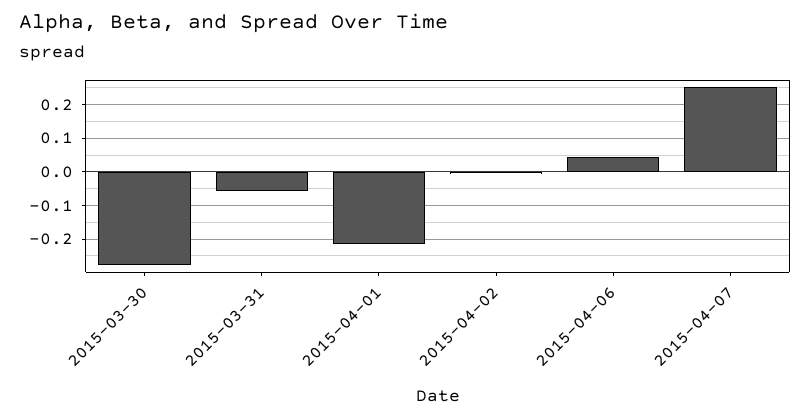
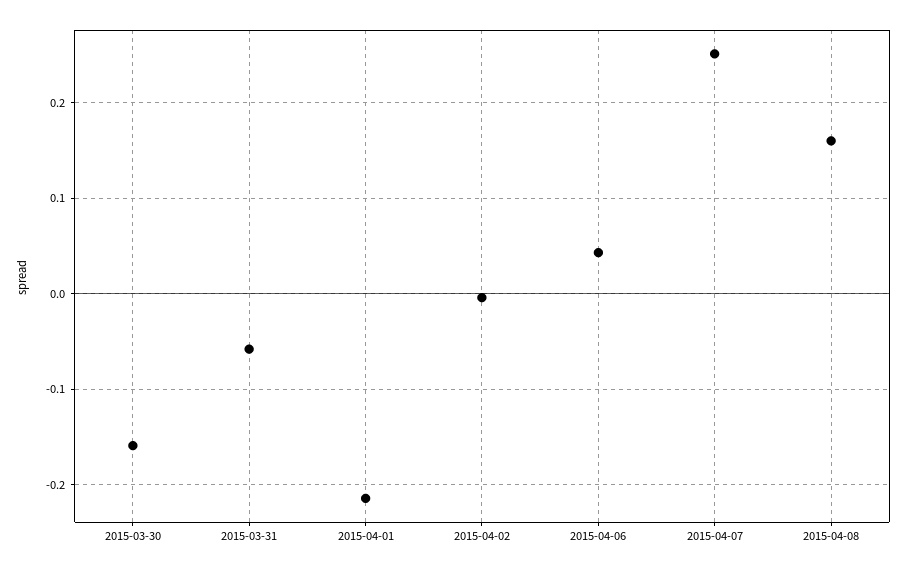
2015-03-30: -0.28 -> -0.16
2015-04-08: none -> 0.16

